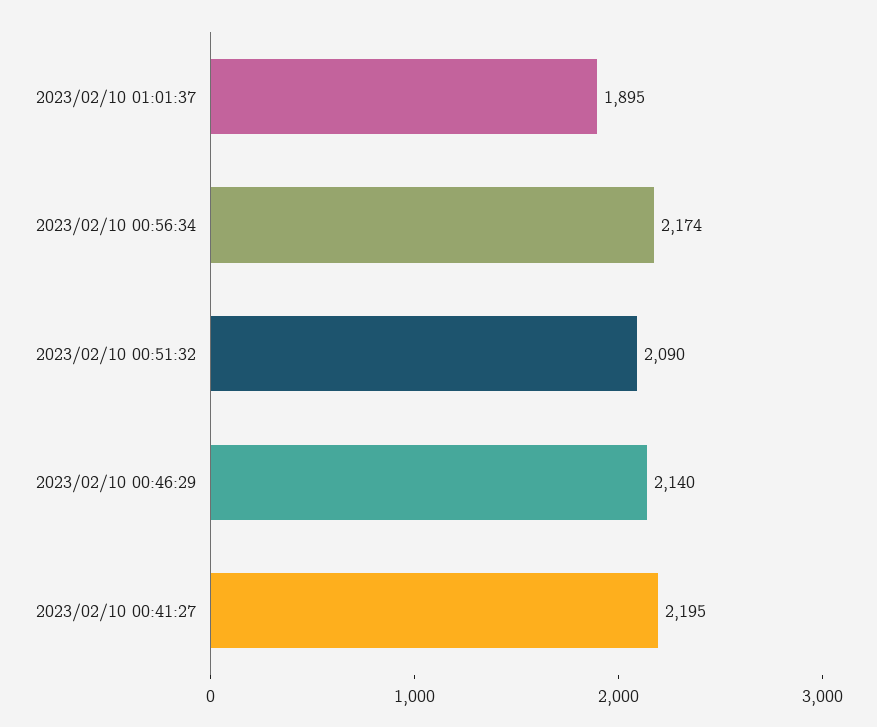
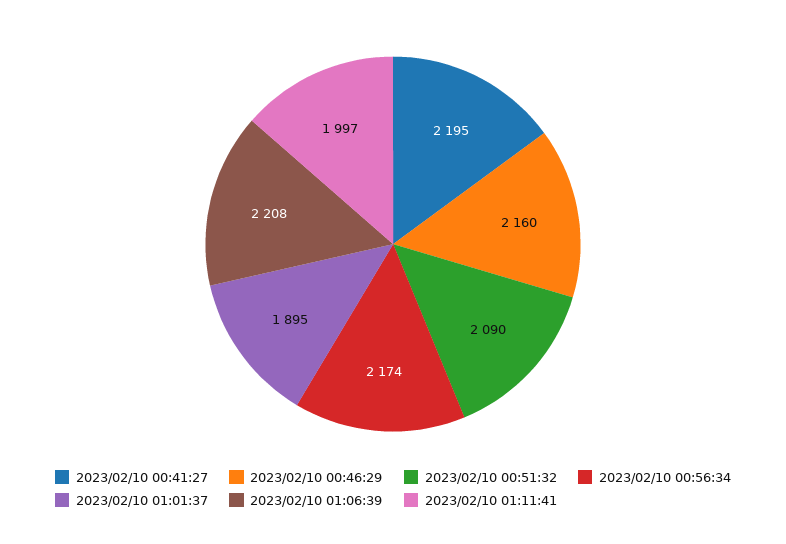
2023/02/10 00:46:29: 2140 -> 2160
2023/02/10 01:06:39: none -> 2208
2023/02/10 01:11:41: none -> 1997

